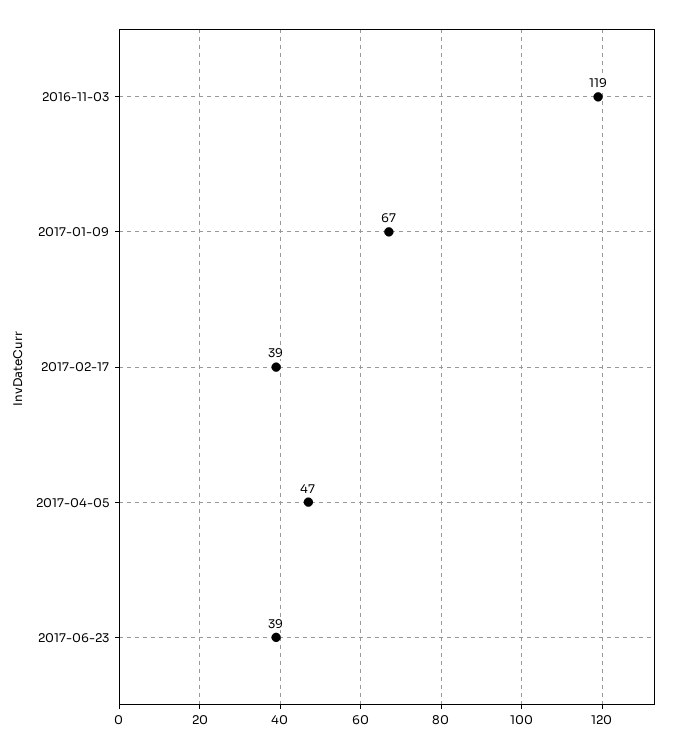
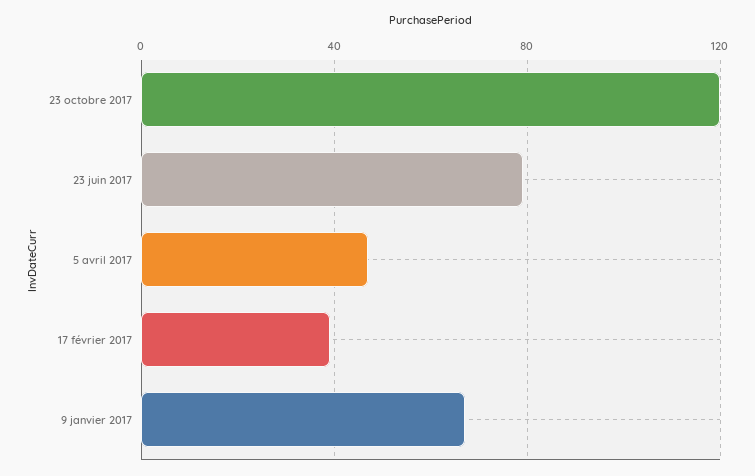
2016-11-03: 119 -> none
2017-06-23: 39 -> 80
23 octobre 2017: none -> 120

